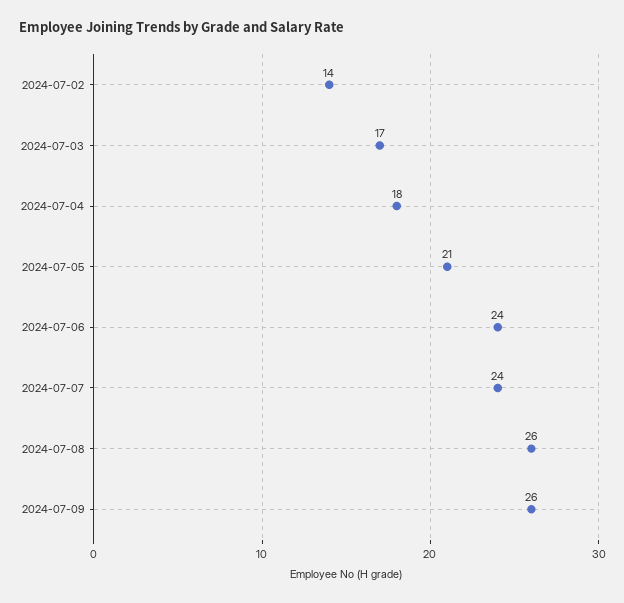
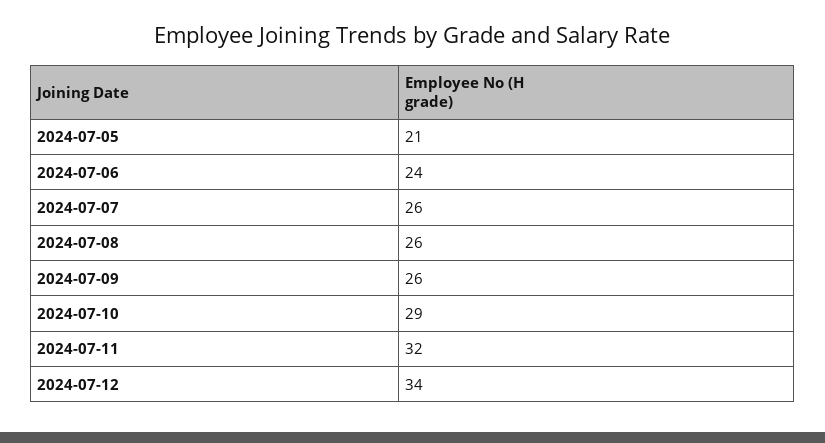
2024-07-02: 14 -> none
2024-07-03: 17 -> none
2024-07-04: 18 -> none
2024-07-07: 24 -> 26
2024-07-10: none -> 29
2024-07-11: none -> 32
2024-07-12: none -> 34

